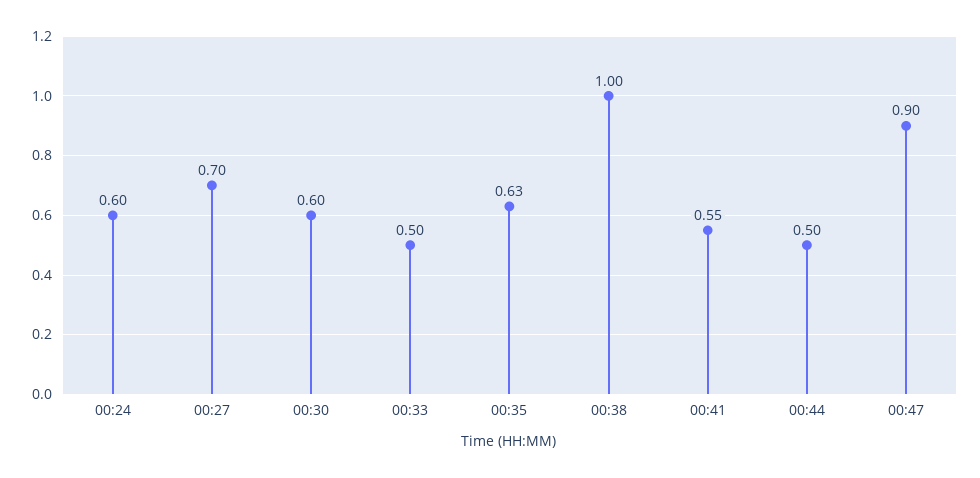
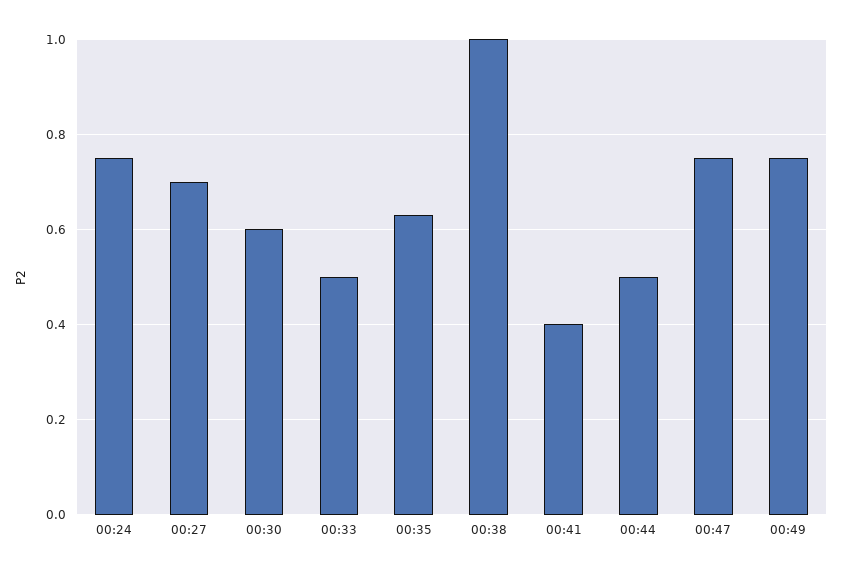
00:24: 0.6 -> 0.75
00:41: 0.55 -> 0.4
00:47: 0.9 -> 0.75
00:49: none -> 0.75

